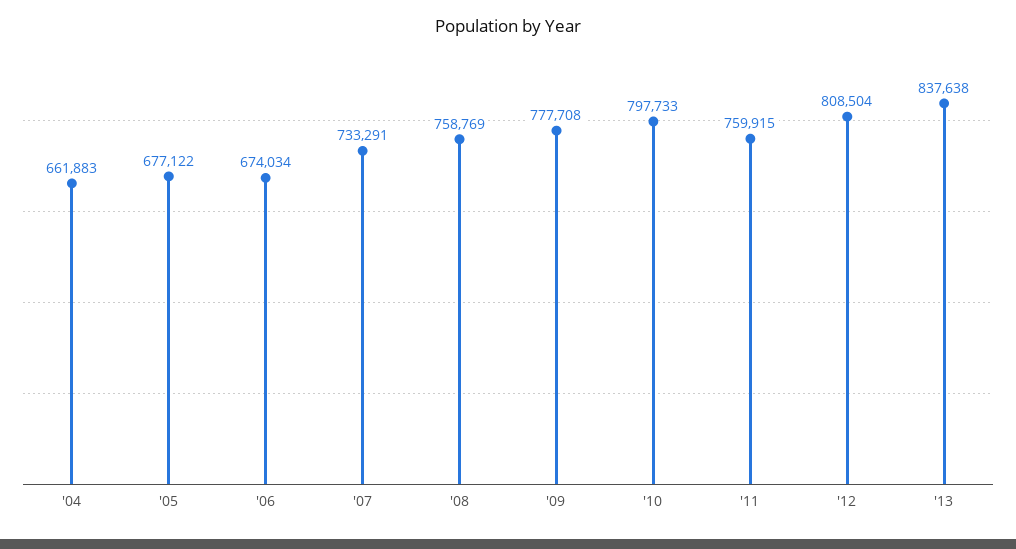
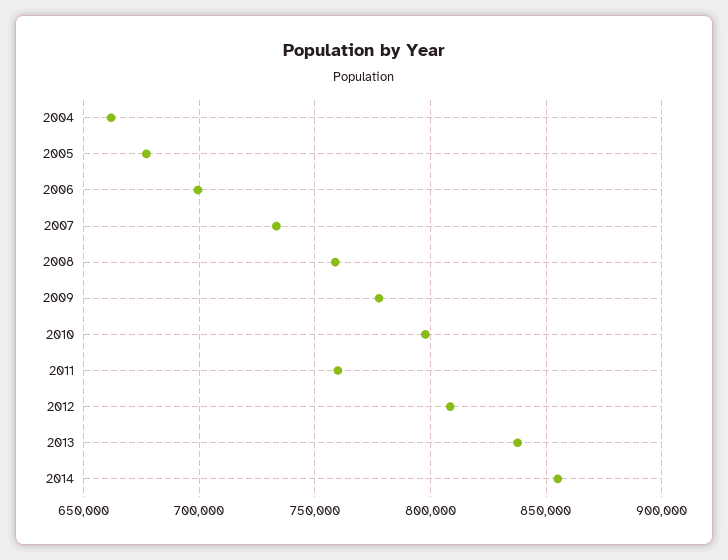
'06: 674034 -> 700000
2014: none -> 855000

